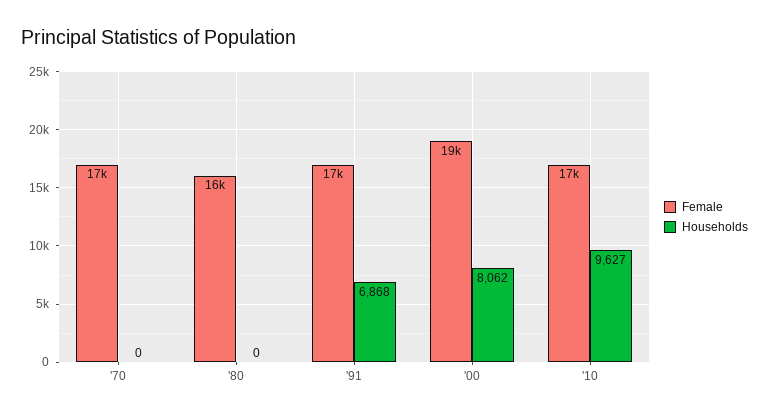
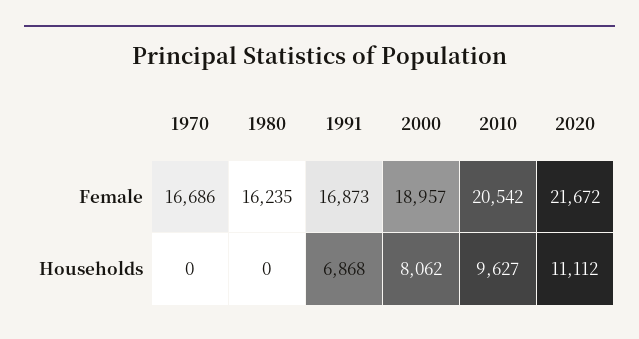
Female, '10: 17000 -> 20542
Female, 2020: none -> 21672
Households, 2020: none -> 11112

